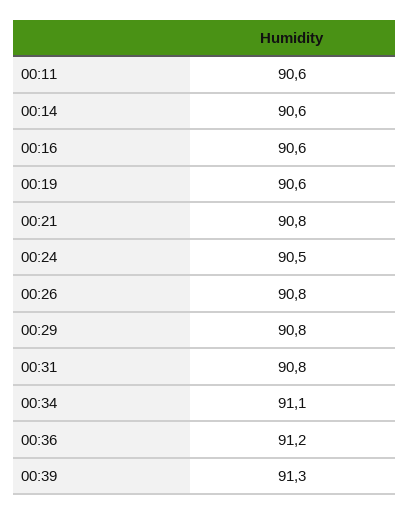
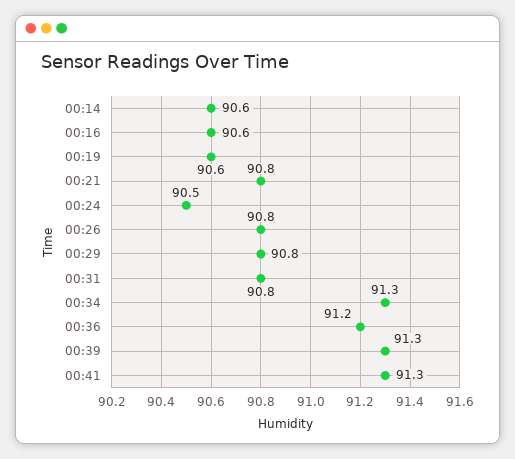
00:11: 90.6 -> none
00:34: 91.1 -> 91.3
00:41: none -> 91.3

